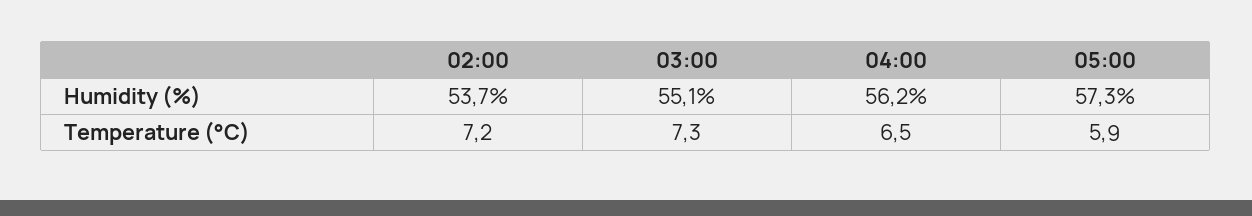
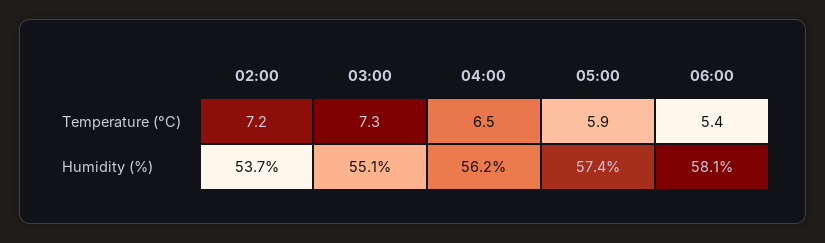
05:00, Humidity (%): 57.3 -> 57.4
06:00, Temperature (°C): none -> 5.4
06:00, Humidity (%): none -> 58.1

